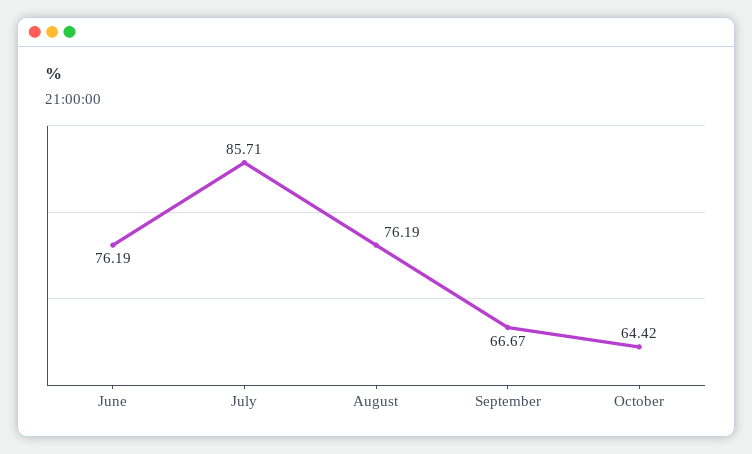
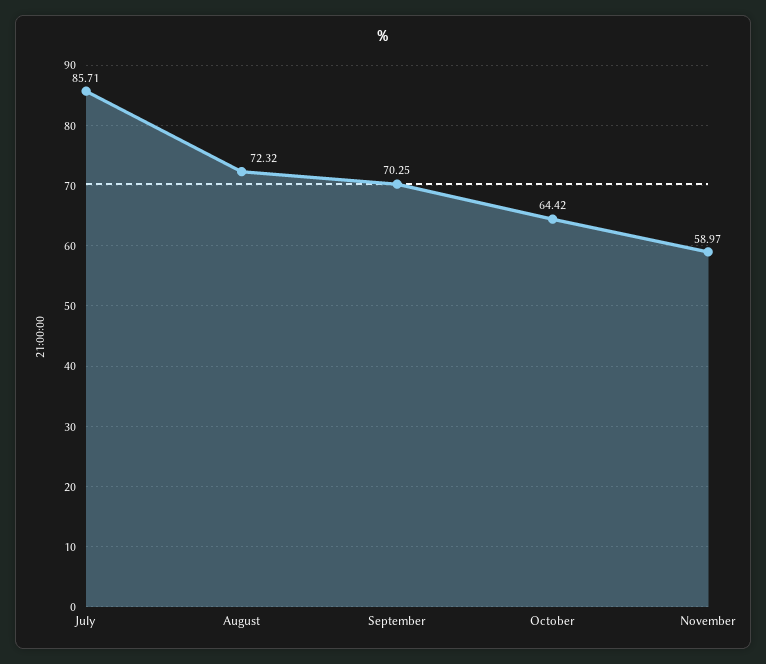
June: 76.19 -> none
August: 76.19 -> 72.32
September: 66.67 -> 70.25
November: none -> 58.97

